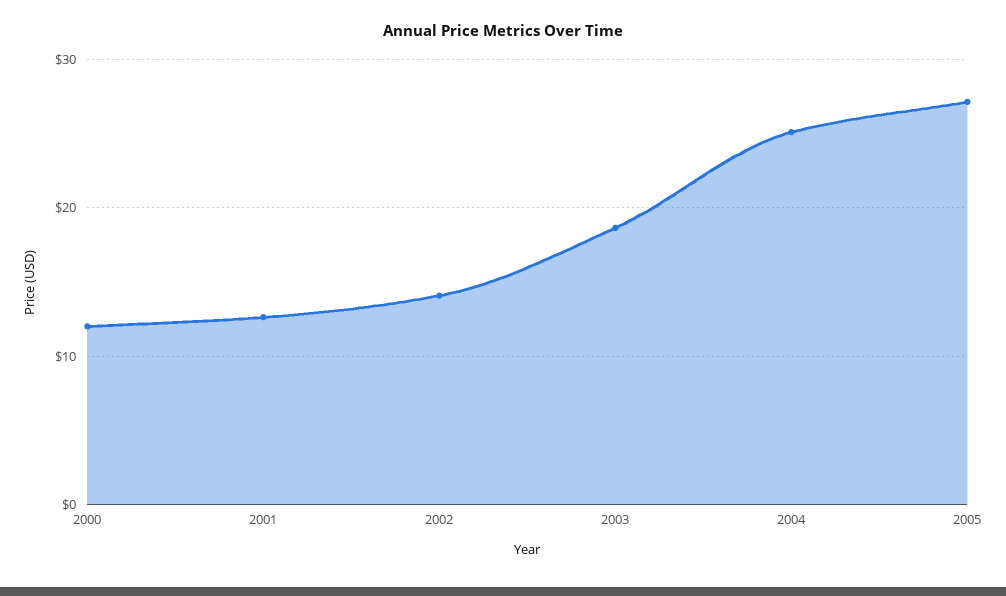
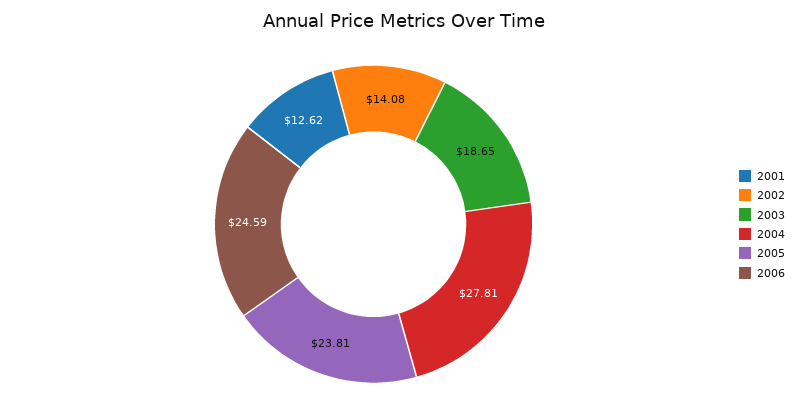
2000: 12 -> none
2004: 25 -> 27.81
2005: 27 -> 23.81
2006: none -> 24.59

